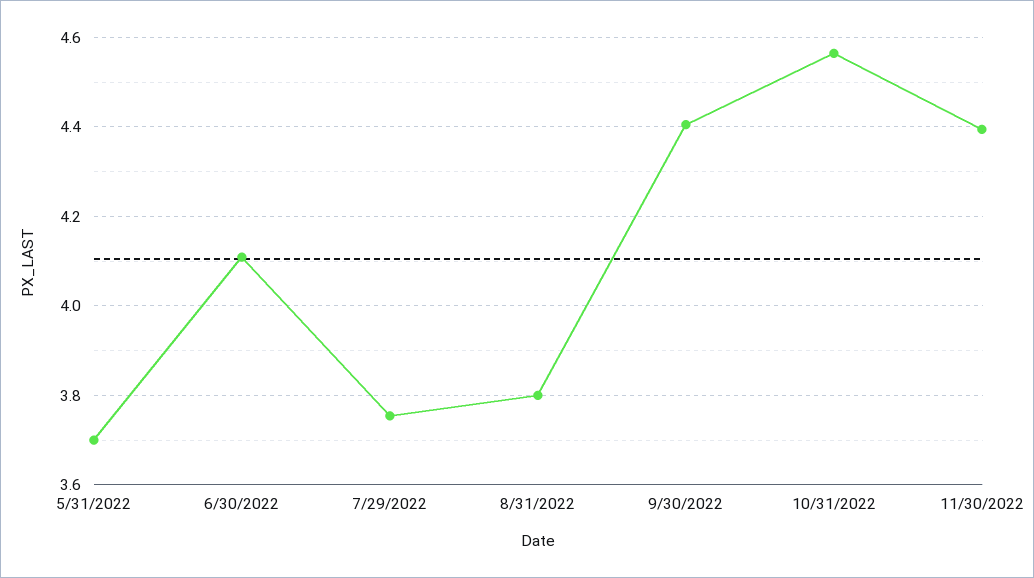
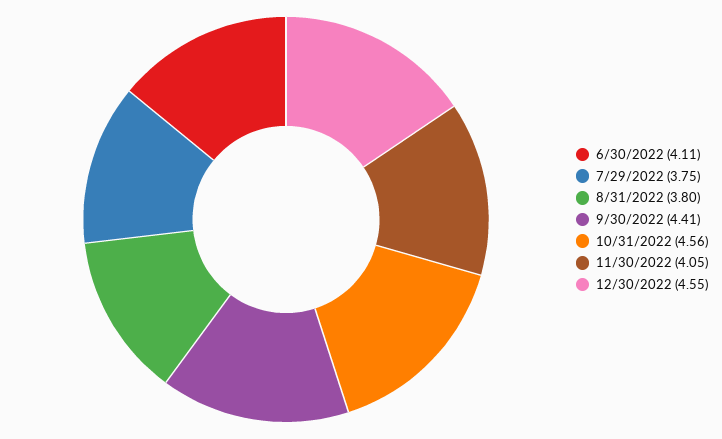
5/31/2022: 3.7 -> none
11/30/2022: 4.4 -> 4.05
12/30/2022: none -> 4.55

